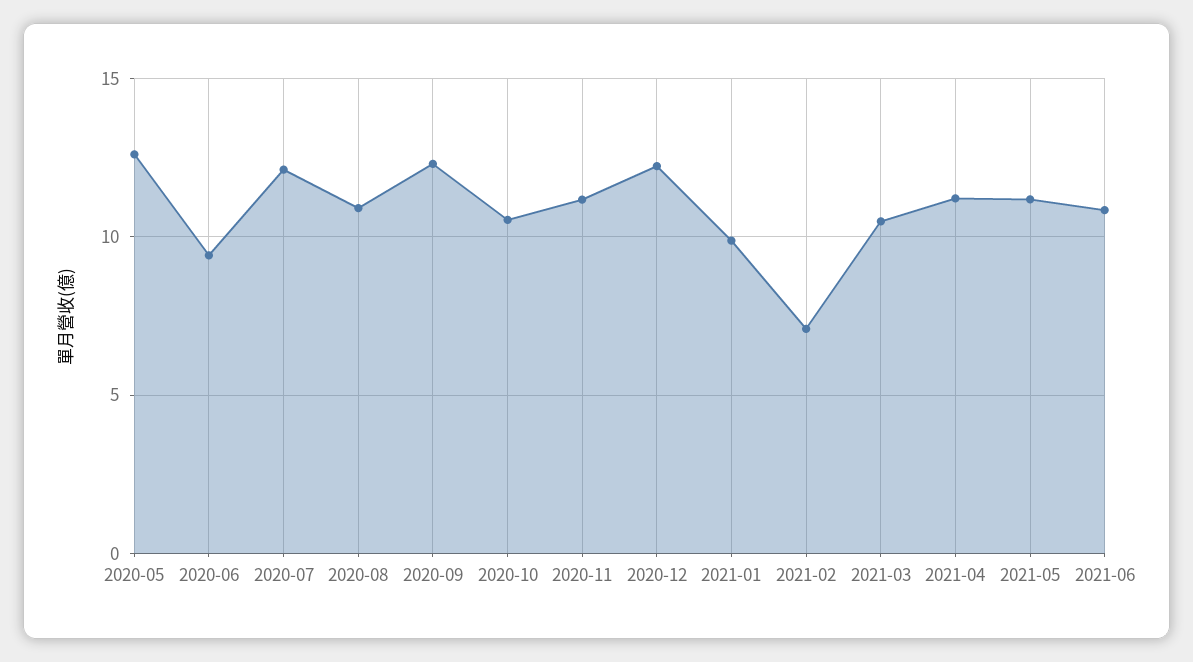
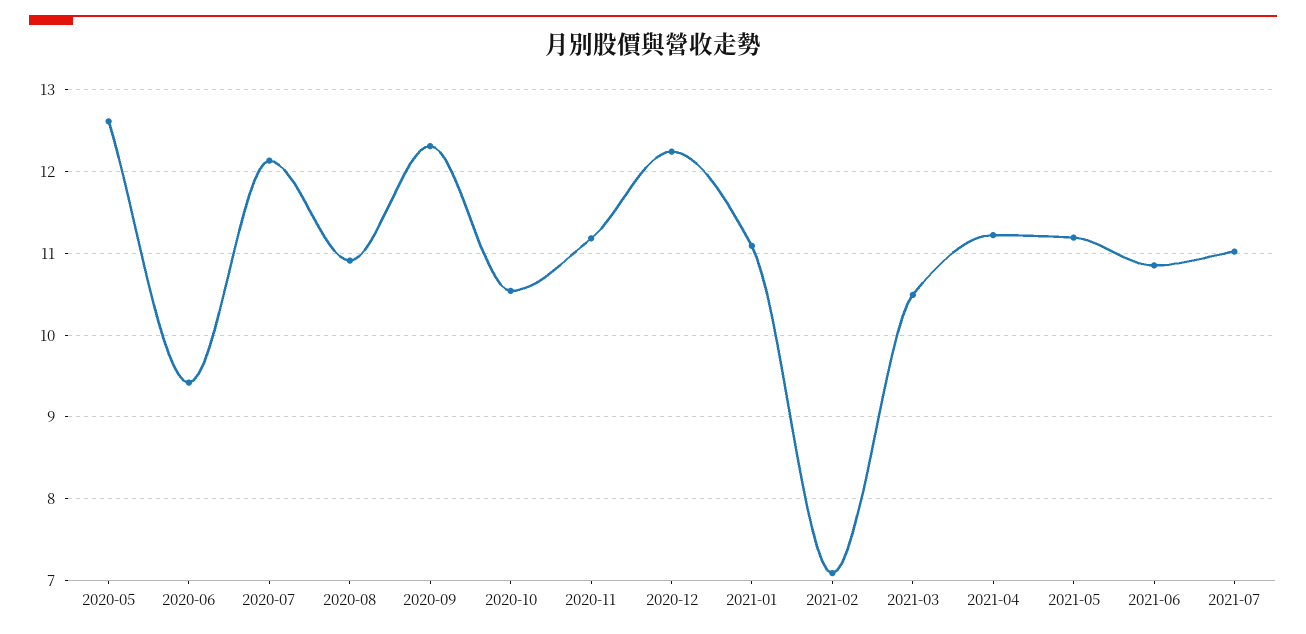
2021-01: 10 -> 11.1
2021-07: none -> 11

